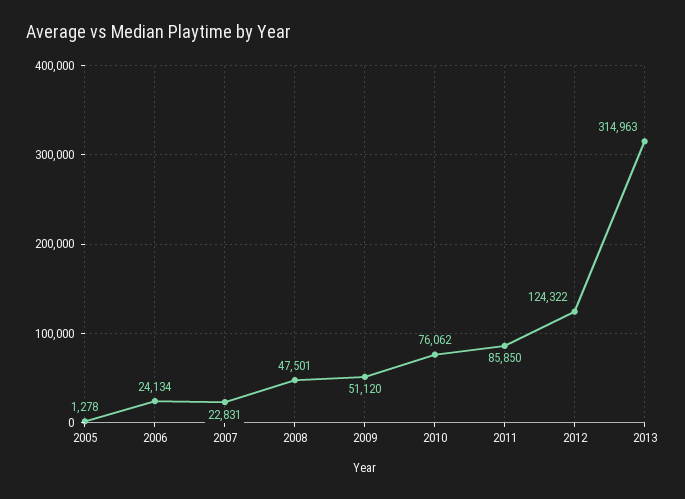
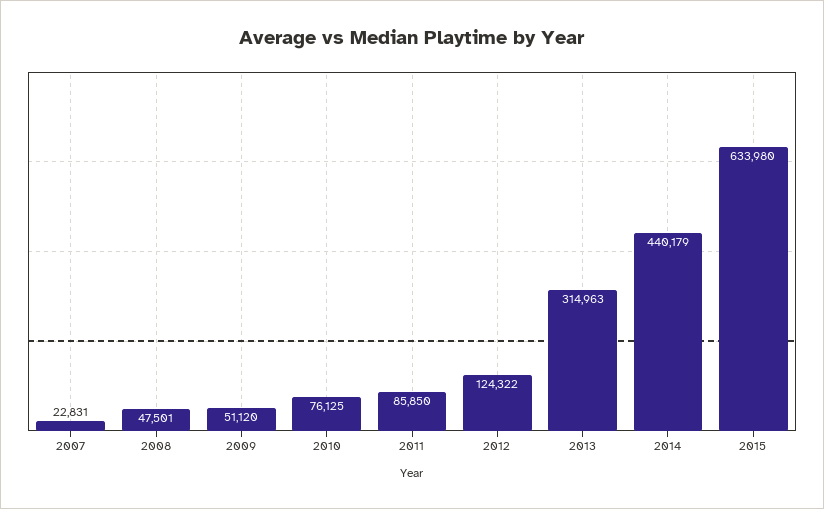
2005: 1278 -> none
2006: 24134 -> none
2010: 76062 -> 76125
2014: none -> 440179
2015: none -> 633980

